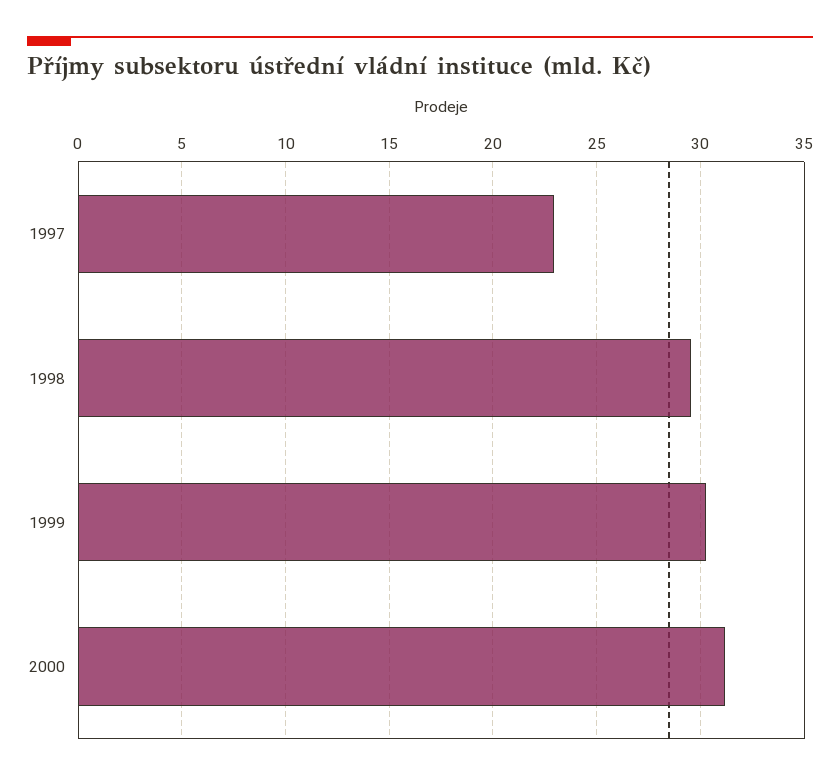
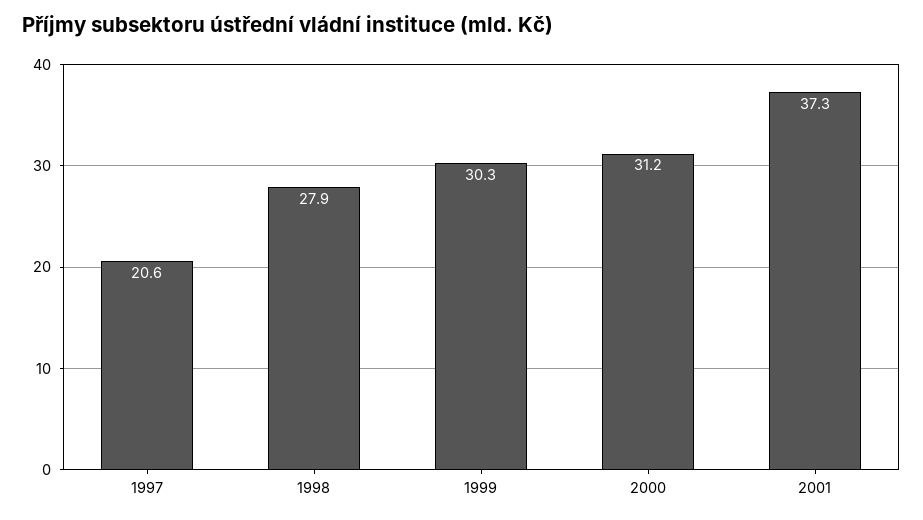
1997: 23 -> 20.6
1998: 29.5 -> 27.9
2001: none -> 37.3

